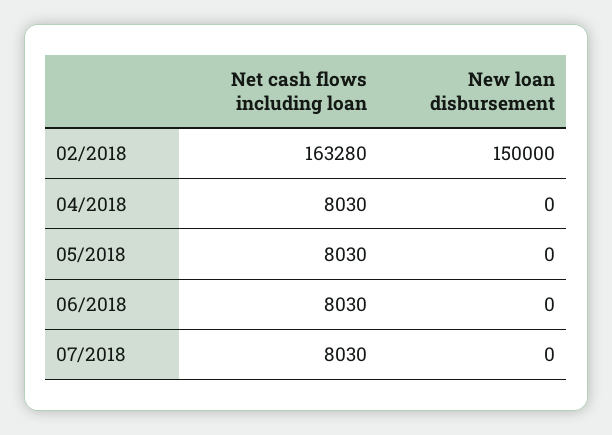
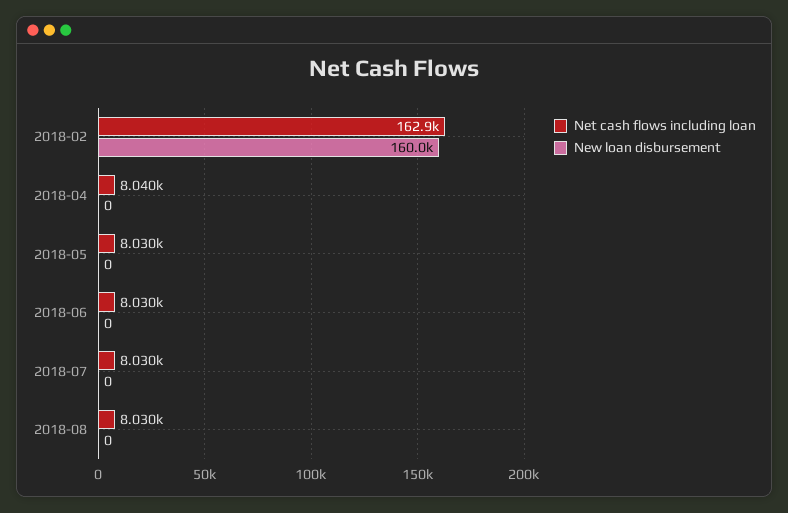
Net cash flows including loan, 02/2018: 163280 -> 162900
New loan disbursement, 02/2018: 150000 -> 160000
Net cash flows including loan, 04/2018: 8030 -> 8040
Net cash flows including loan, 2018-08: none -> 8030
New loan disbursement, 2018-08: none -> 0

